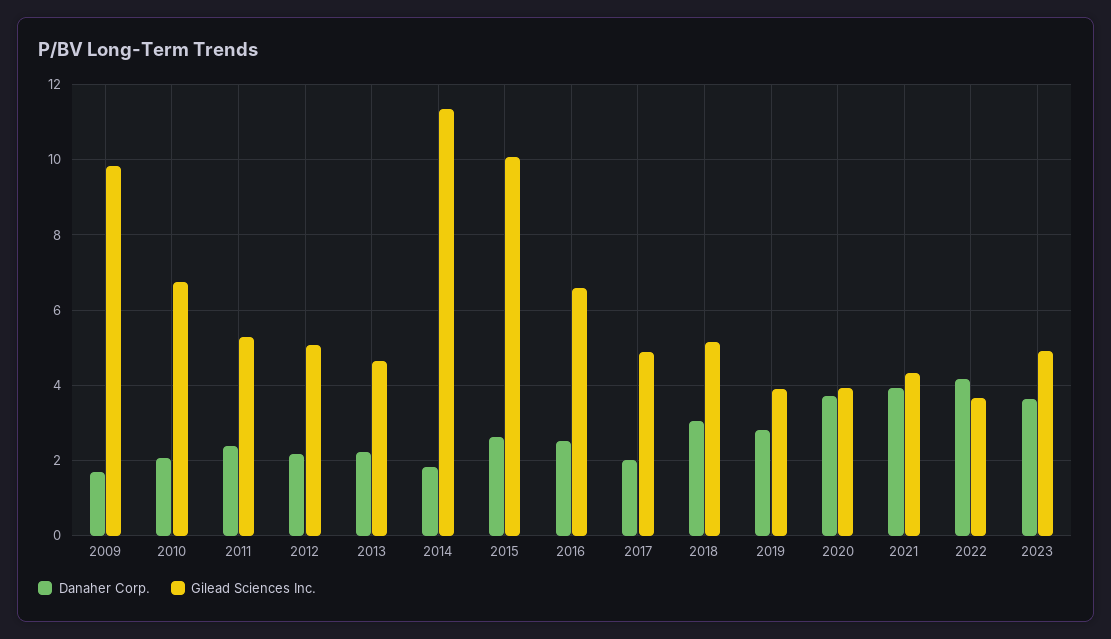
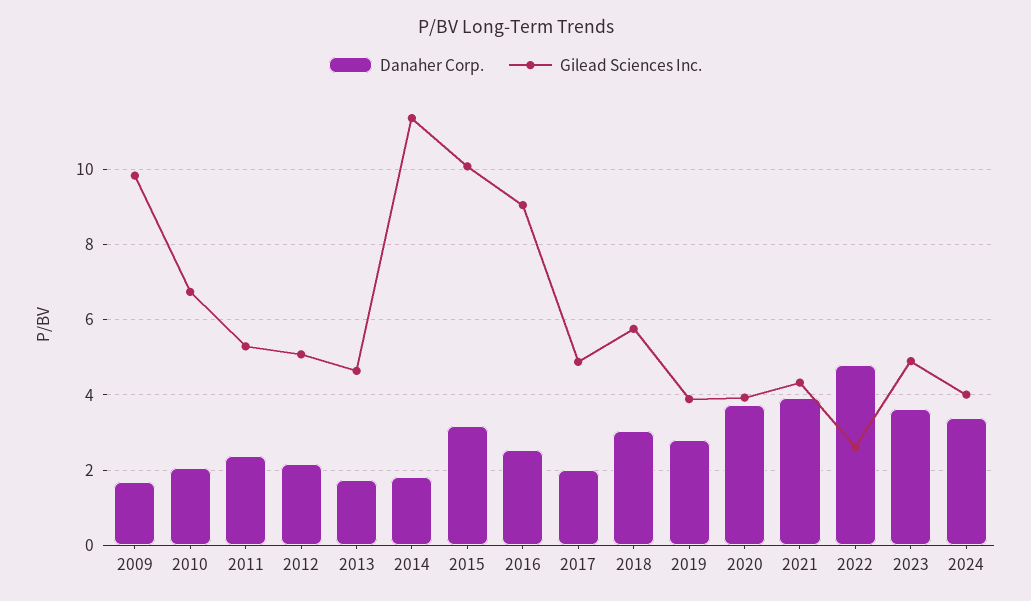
Danaher Corp., 2013: 2.2 -> 1.8
Danaher Corp., 2015: 2.6 -> 3.2
Gilead Sciences Inc., 2016: 6.6 -> 9
Gilead Sciences Inc., 2018: 5.2 -> 5.8
Danaher Corp., 2022: 4.2 -> 4.8
Gilead Sciences Inc., 2022: 3.6 -> 2.6
Danaher Corp., 2024: none -> 3.4
Gilead Sciences Inc., 2024: none -> 4

